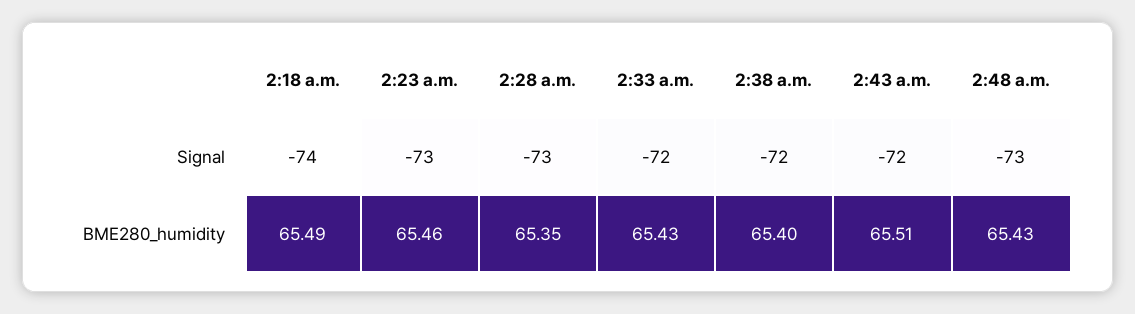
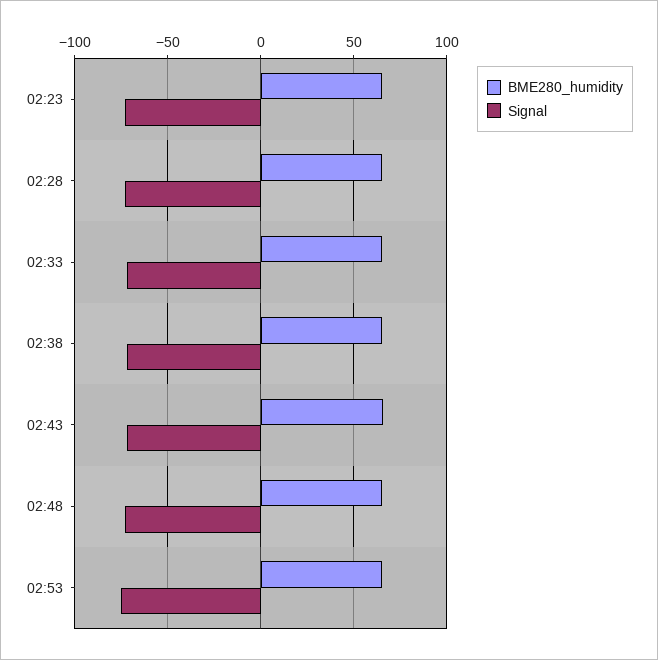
Signal, 2:18 a.m.: -74 -> none
BME280_humidity, 2:18 a.m.: 65.49 -> none
BME280_humidity, 02:53: none -> 65
Signal, 02:53: none -> -75

